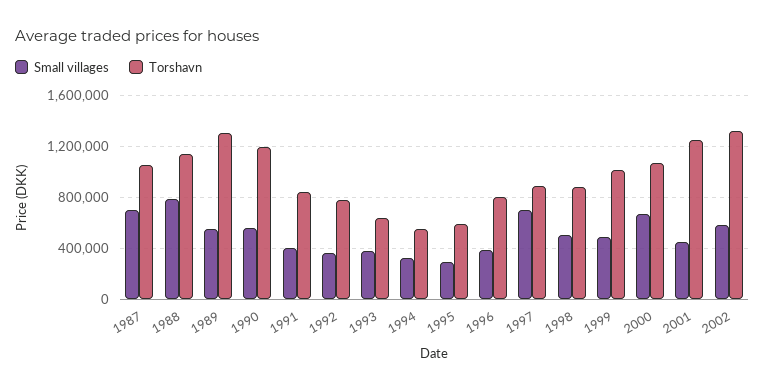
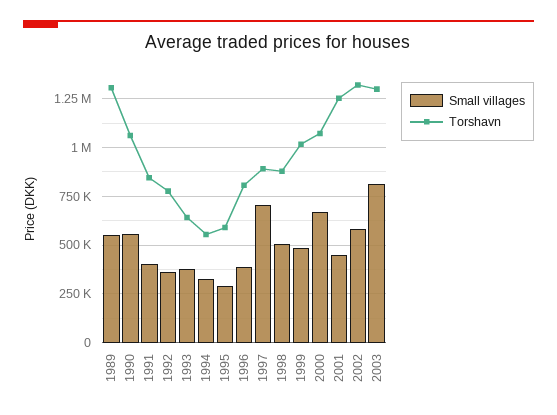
Small villages, 1987: 700000 -> none
Torshavn, 1987: 1050000 -> none
Small villages, 1988: 800000 -> none
Torshavn, 1988: 1150000 -> none
Torshavn, 1990: 1200000 -> 1050000
Small villages, 2003: none -> 800000
Torshavn, 2003: none -> 1300000

